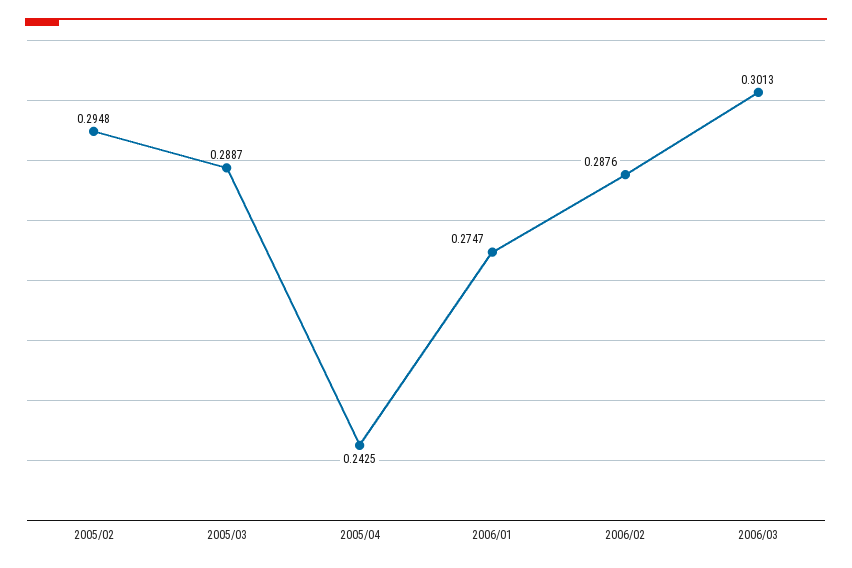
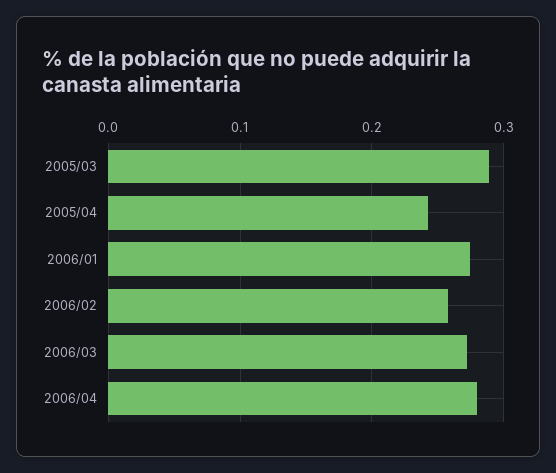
2005/02: 0.2948 -> none
2006/02: 0.2876 -> 0.26
2006/03: 0.3013 -> 0.27
2006/04: none -> 0.28

